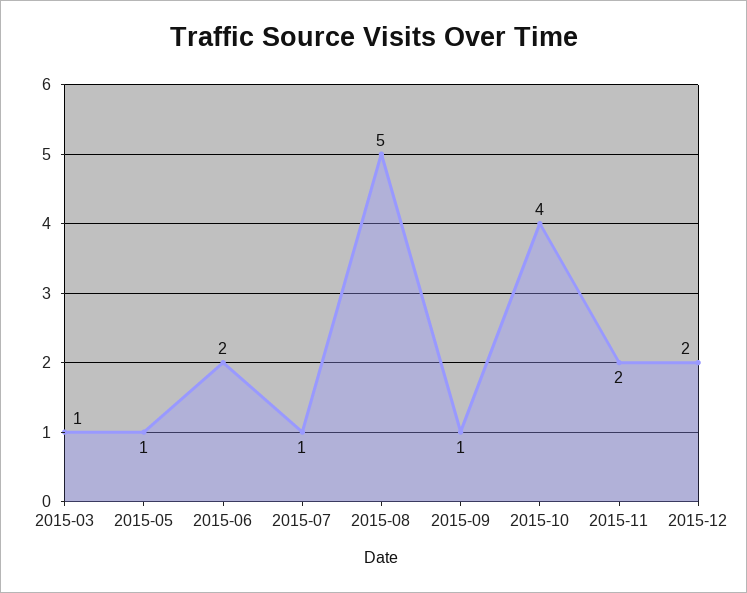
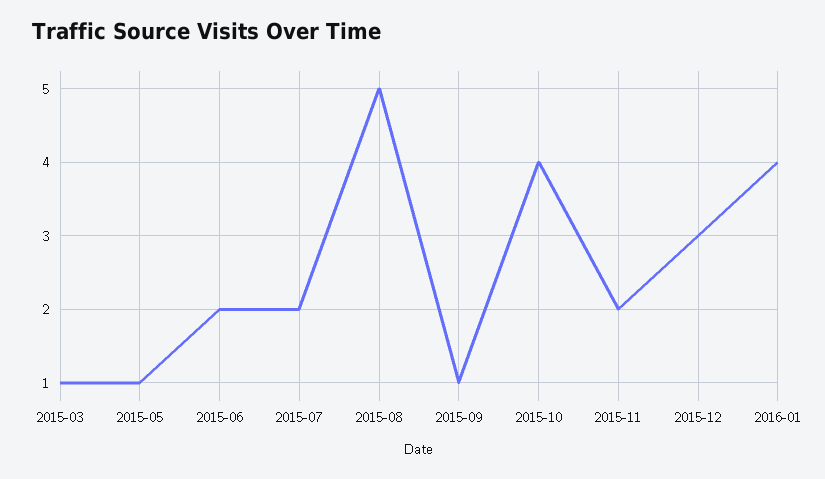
2015-07: 1 -> 2
2015-12: 2 -> 3
2016-01: none -> 4

